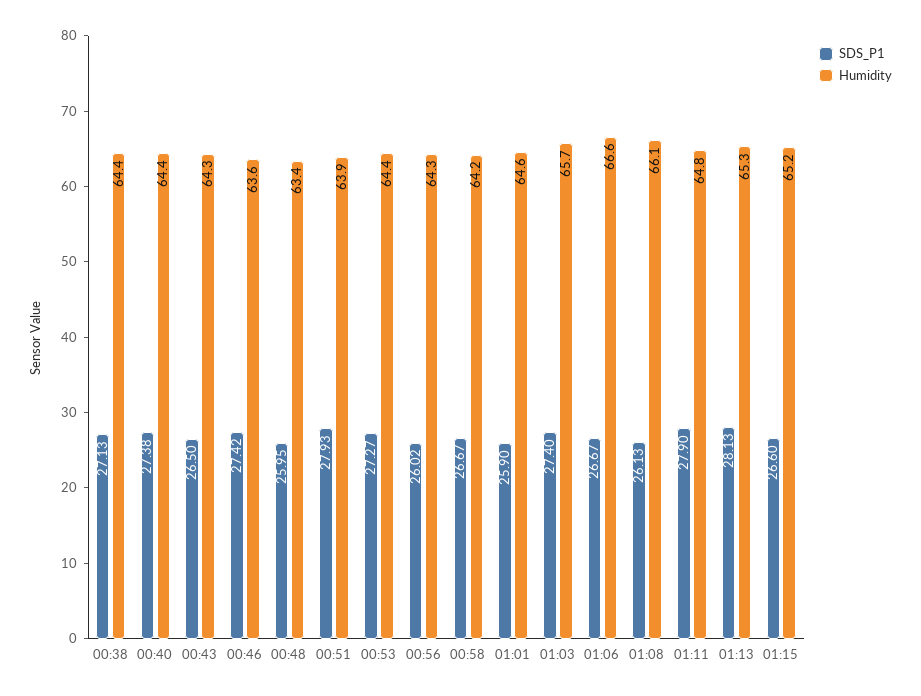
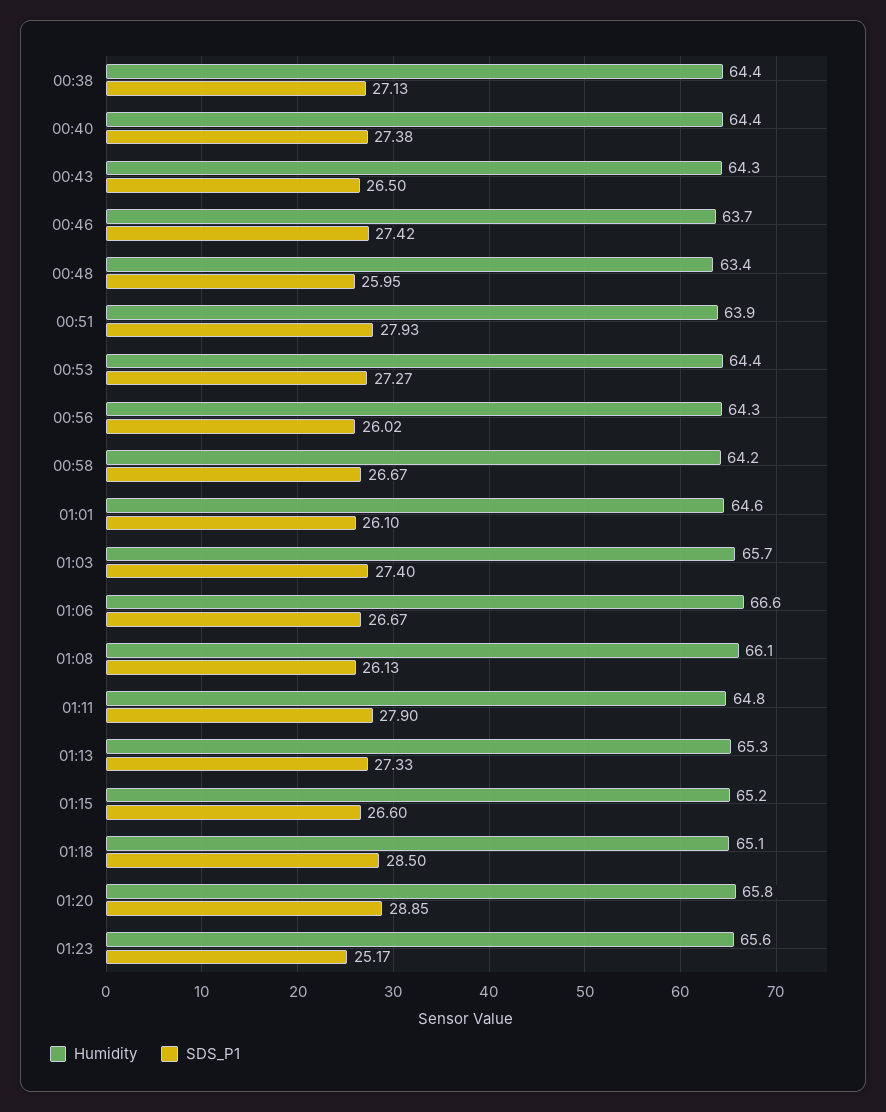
Humidity, 00:46: 63.6 -> 63.7
SDS_P1, 01:01: 25.9 -> 26.1
SDS_P1, 01:13: 28.13 -> 27.33
Humidity, 01:18: none -> 65.1
SDS_P1, 01:18: none -> 28.5
Humidity, 01:20: none -> 65.8
SDS_P1, 01:20: none -> 28.85
Humidity, 01:23: none -> 65.6
SDS_P1, 01:23: none -> 25.17

